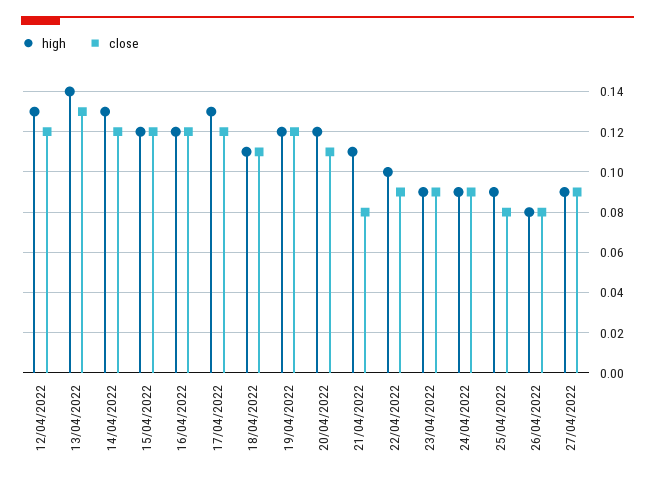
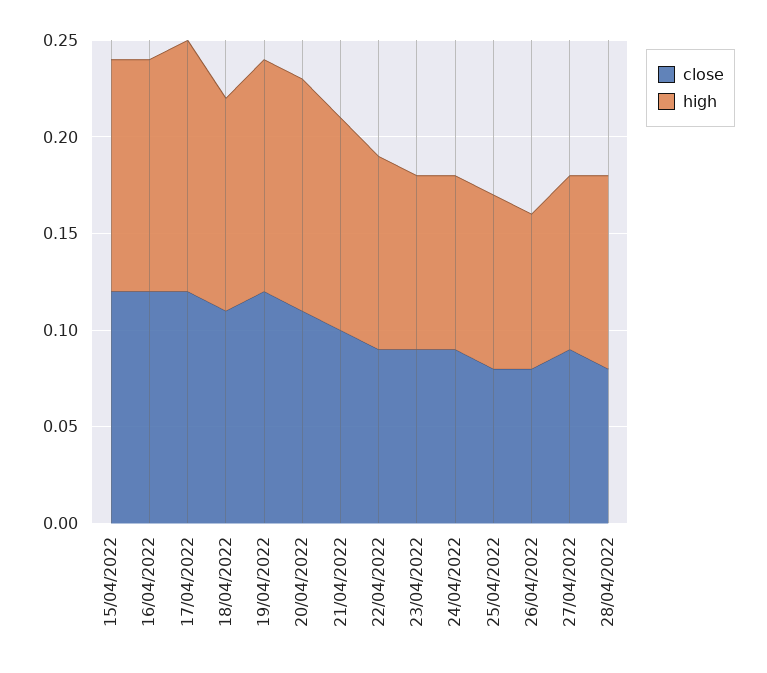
high, 12/04/2022: 0.13 -> none
close, 12/04/2022: 0.12 -> none
high, 13/04/2022: 0.14 -> none
close, 13/04/2022: 0.13 -> none
high, 14/04/2022: 0.13 -> none
close, 14/04/2022: 0.12 -> none
close, 21/04/2022: 0.08 -> 0.1
close, 28/04/2022: none -> 0.08
high, 28/04/2022: none -> 0.1

